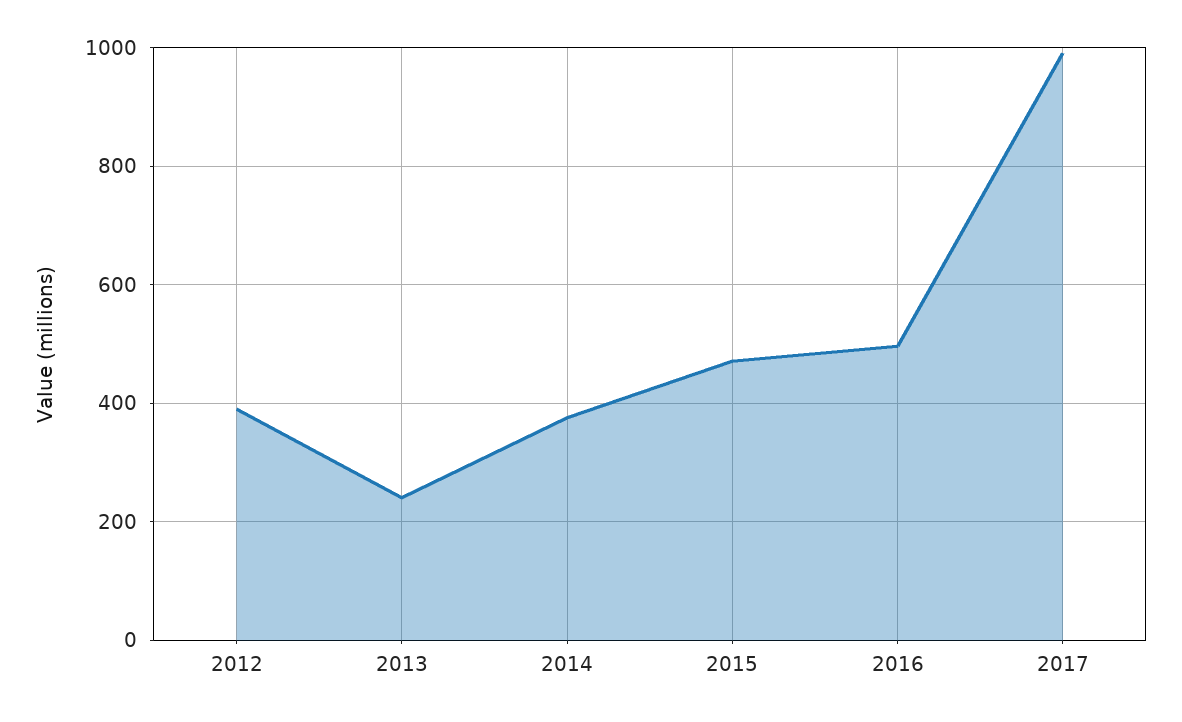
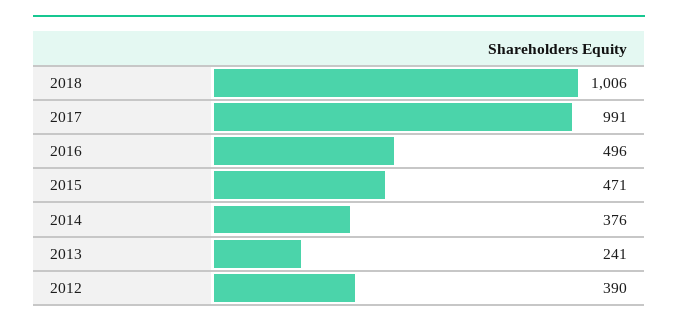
2018: none -> 1006

